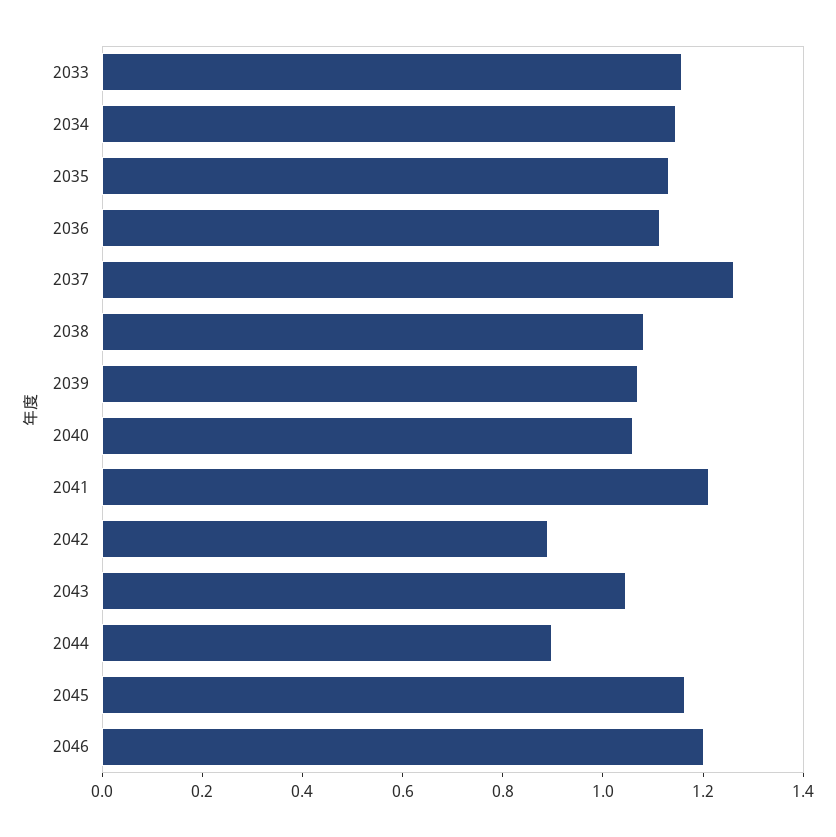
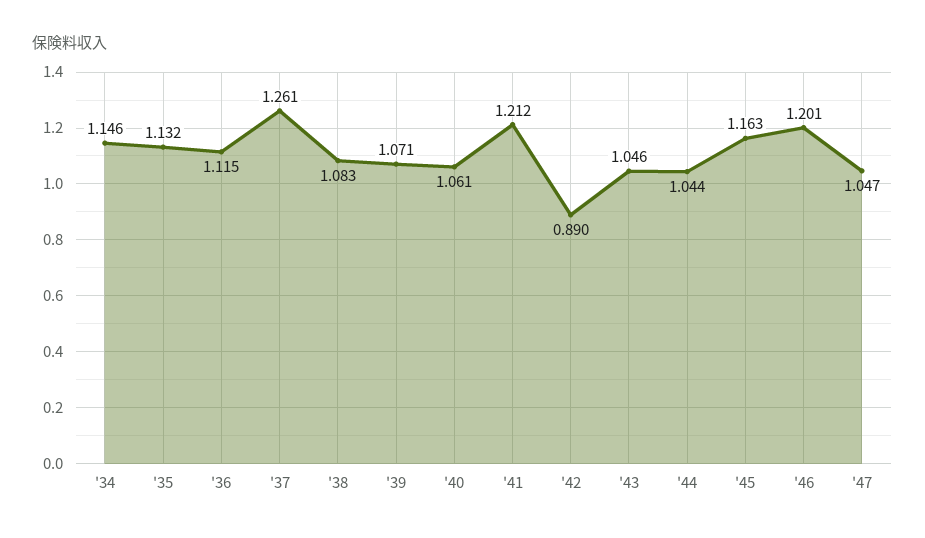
2033: 1.15 -> none
2044: 0.9 -> 1.044
'47: none -> 1.047

